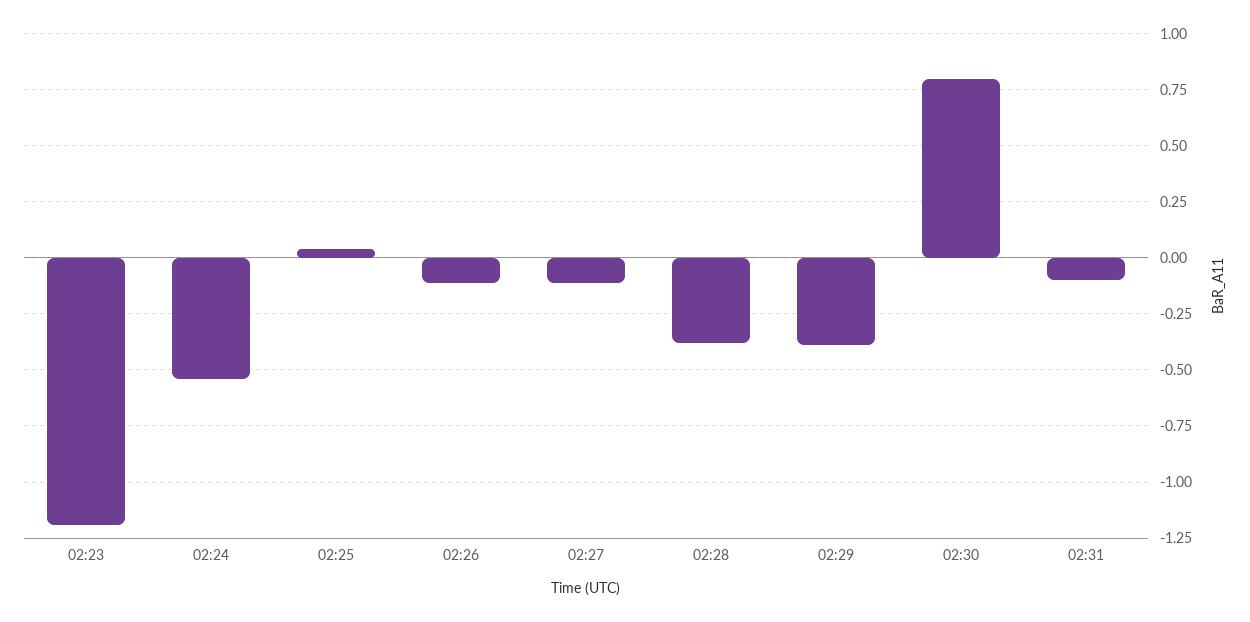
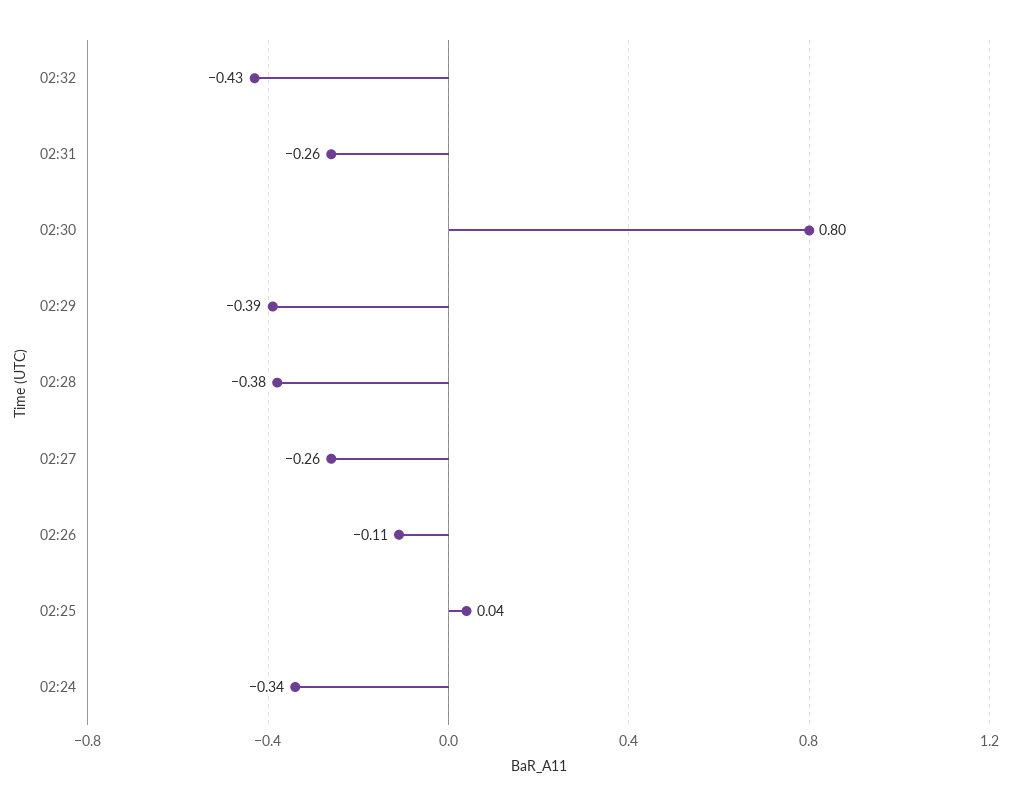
02:23: -1.2 -> none
02:24: -0.55 -> -0.34
02:27: -0.1 -> -0.26
02:31: -0.1 -> -0.26
02:32: none -> -0.43

